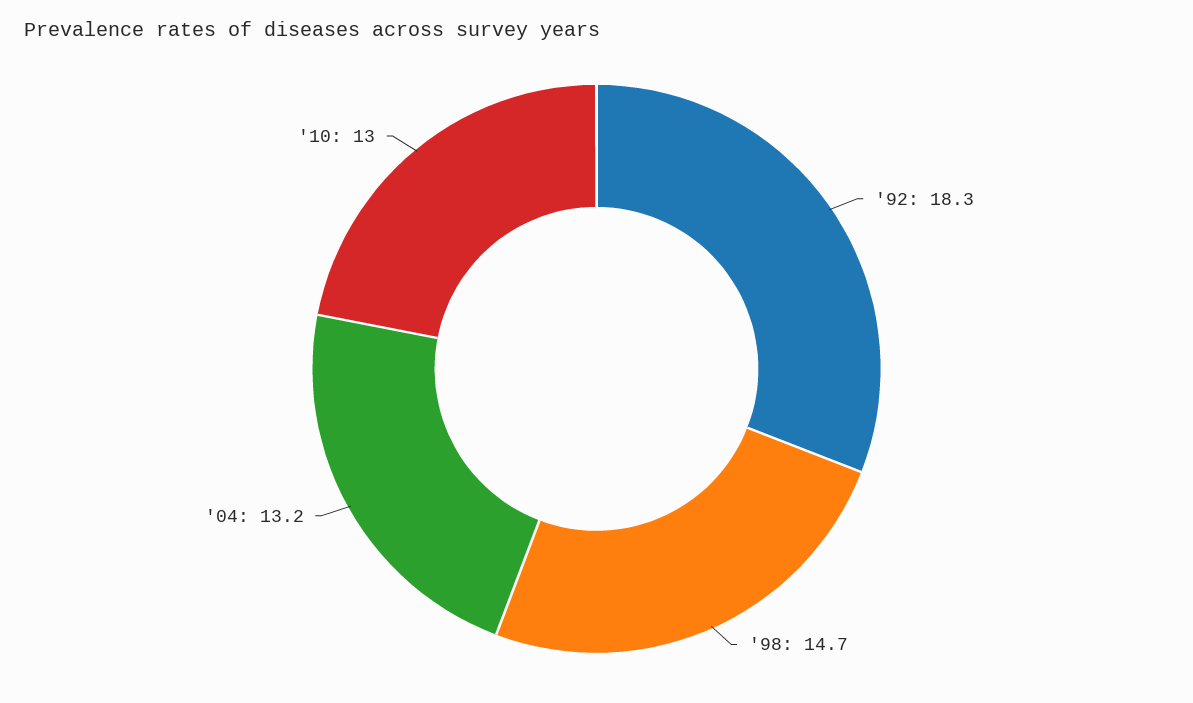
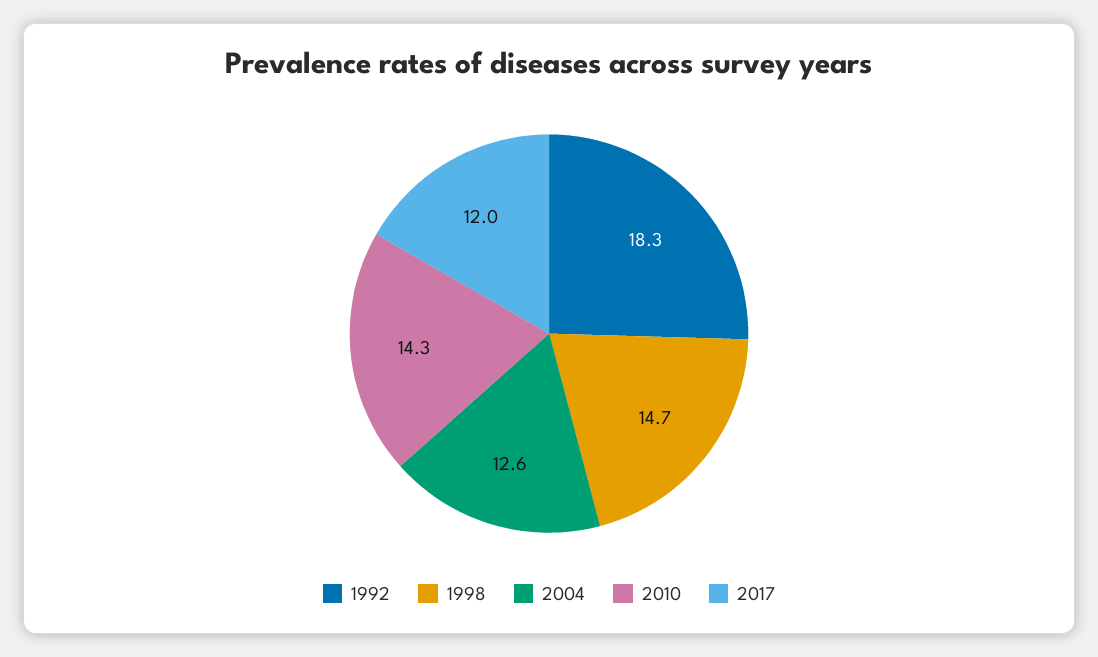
'04: 13.2 -> 12.6
'10: 13 -> 14.3
2017: none -> 12

